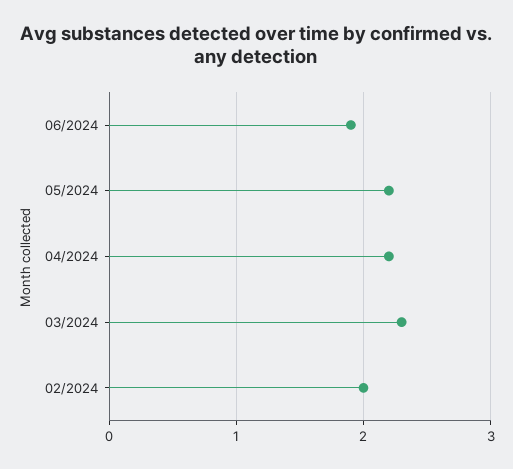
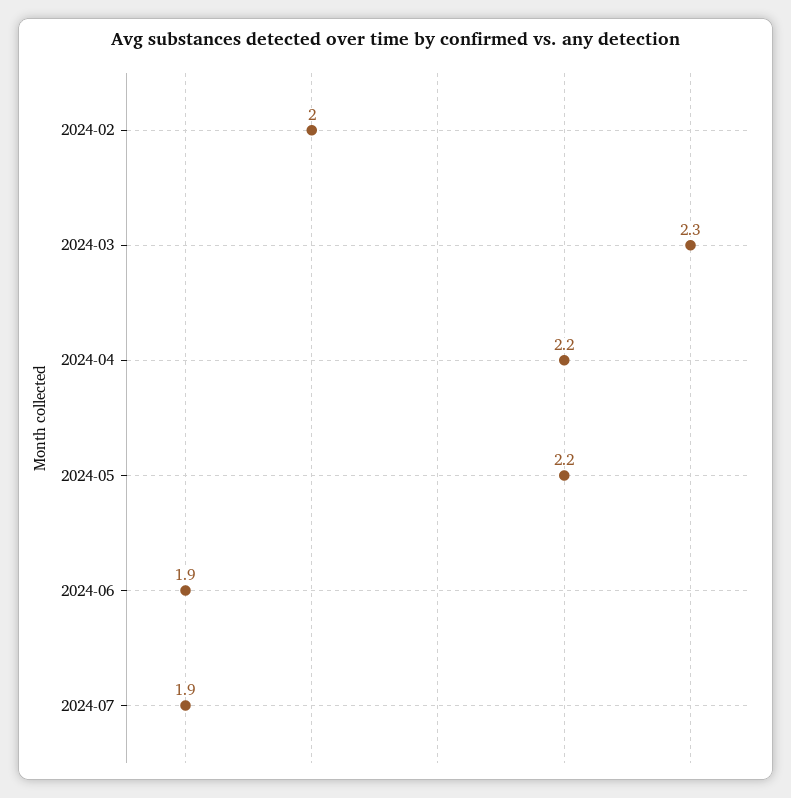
2024-07: none -> 1.9

